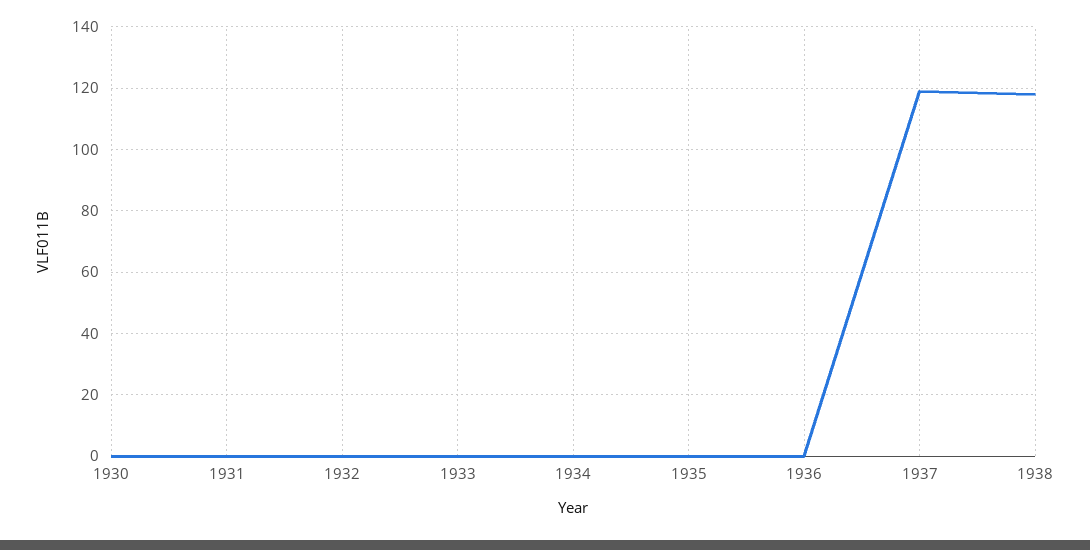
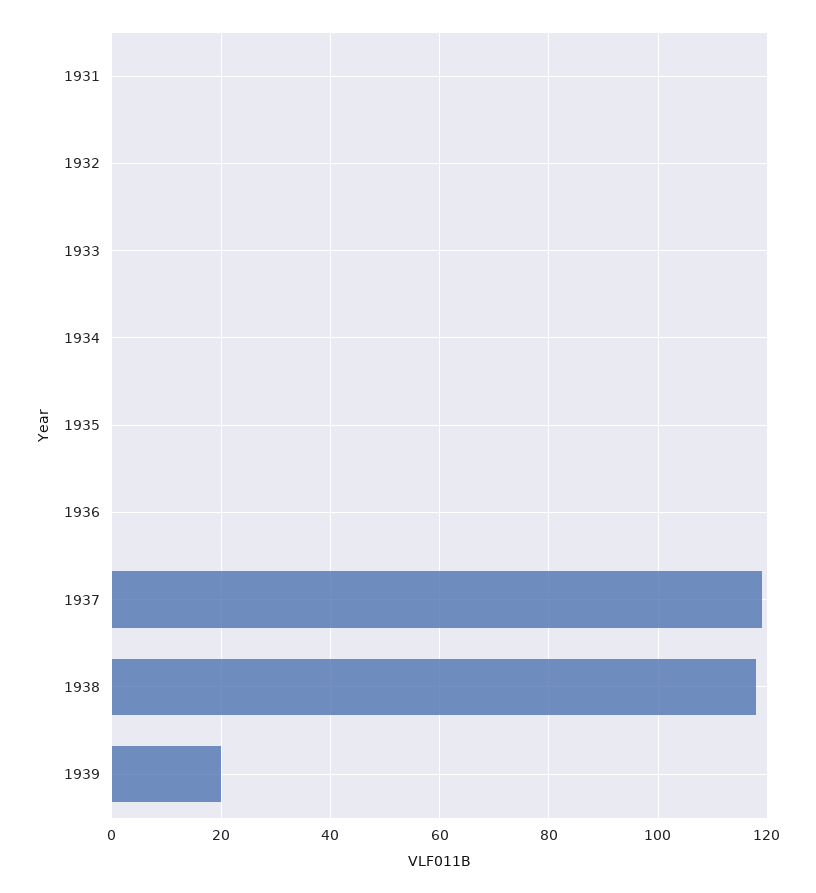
1930: 0 -> none
1939: none -> 20

